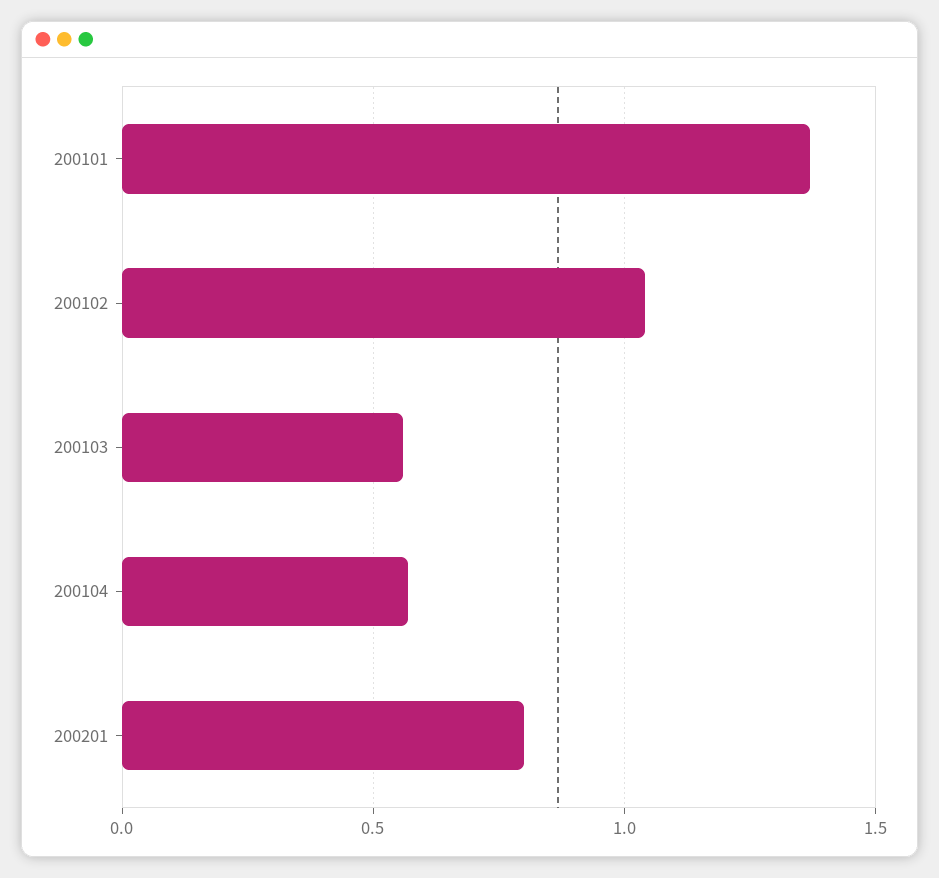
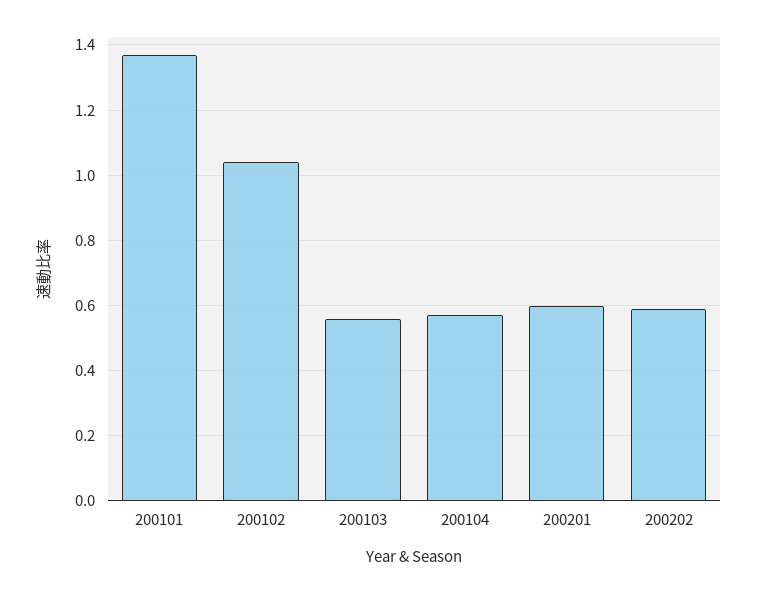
200201: 0.8 -> 0.6
200202: none -> 0.6

